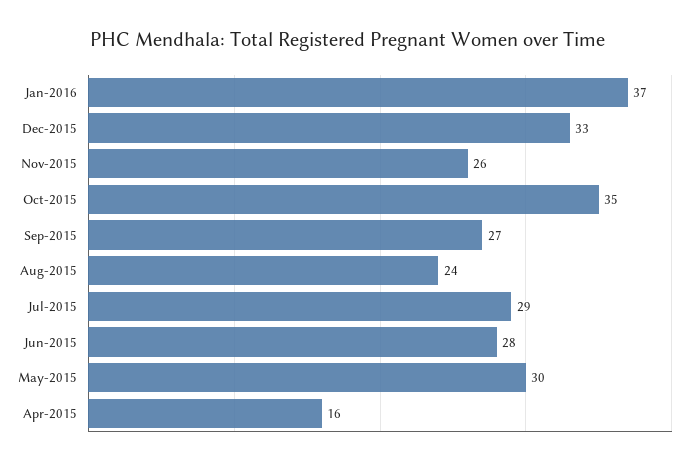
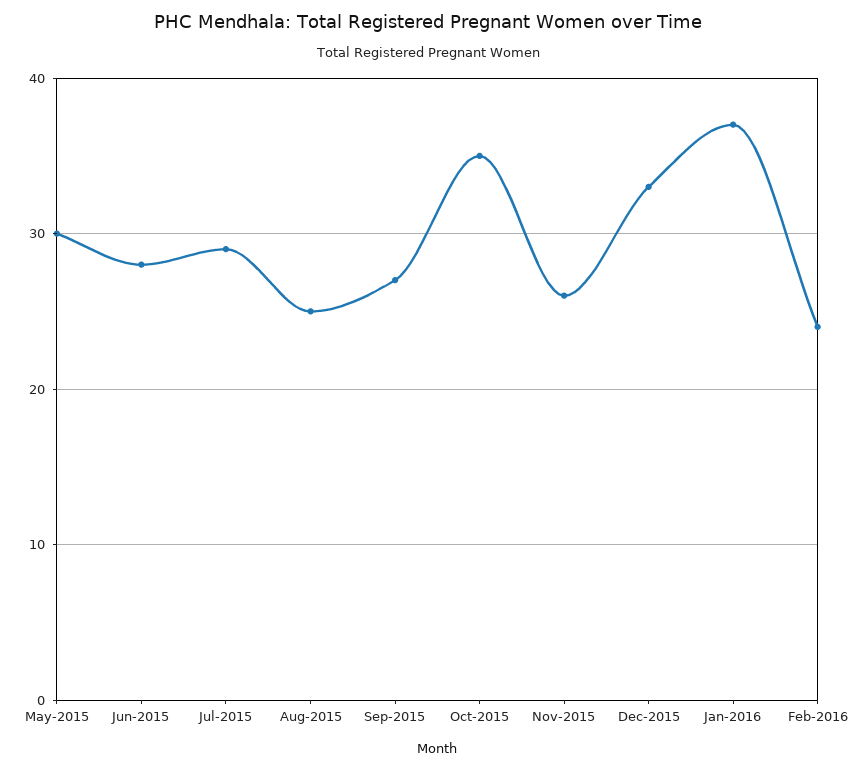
Aug-2015: 24 -> 25
Apr-2015: 16 -> none
Feb-2016: none -> 24

